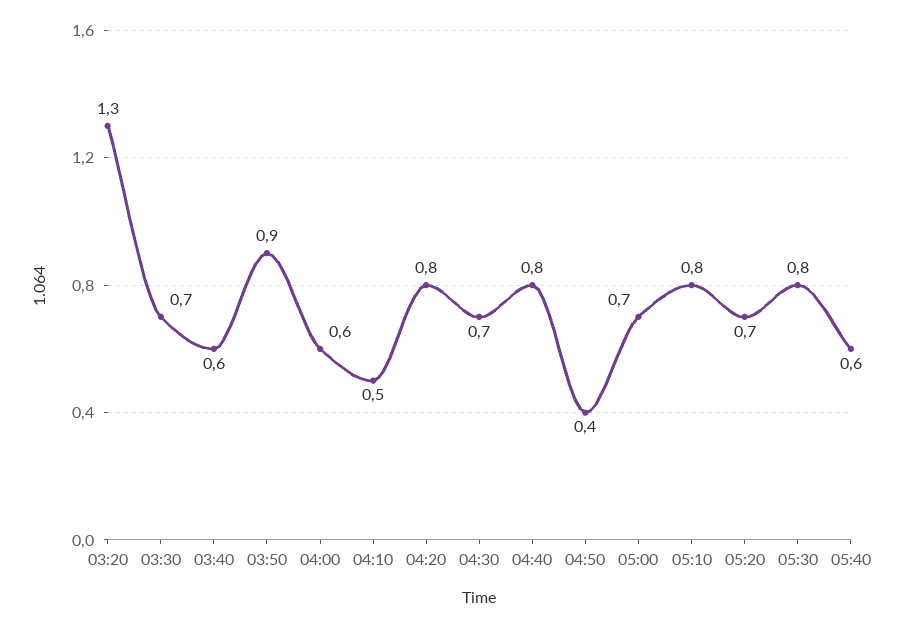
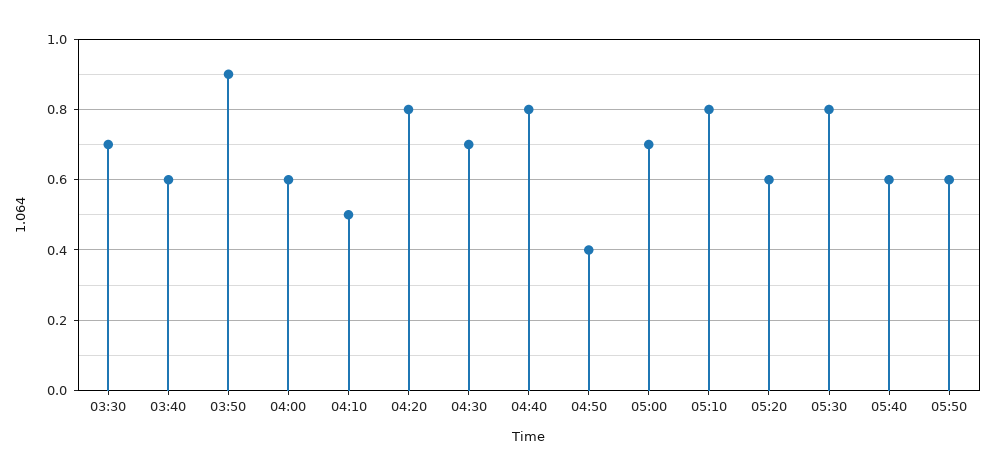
03:20: 1.3 -> none
05:20: 0.7 -> 0.6
05:50: none -> 0.6

